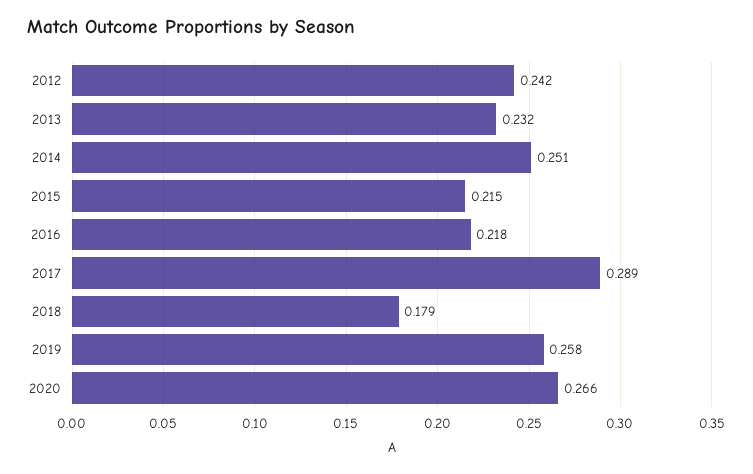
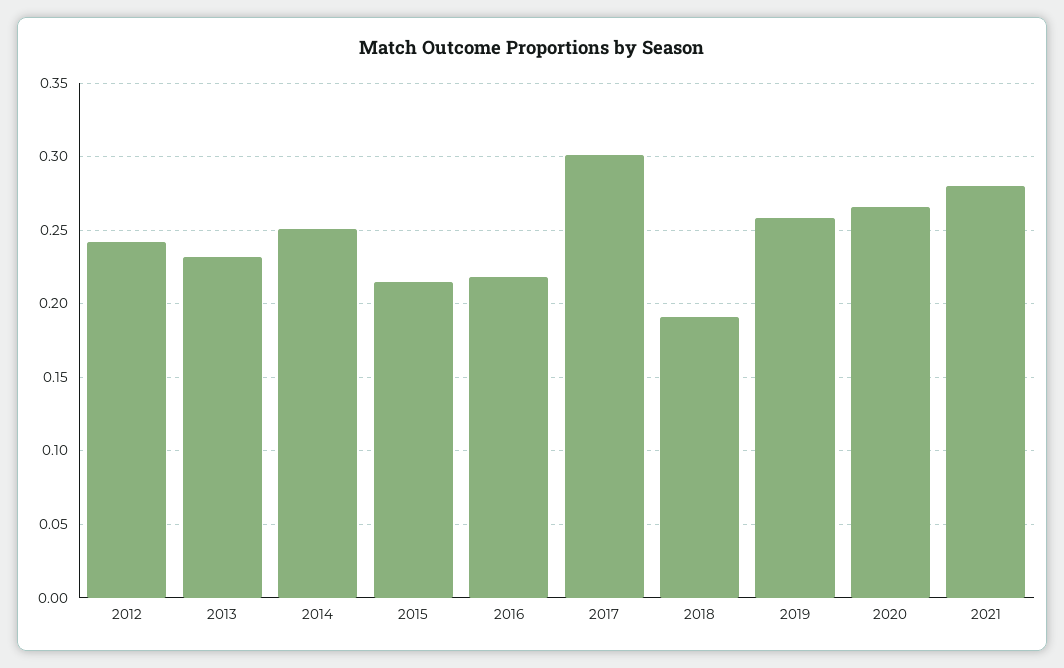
2017: 0.289 -> 0.3
2018: 0.179 -> 0.19
2021: none -> 0.28

